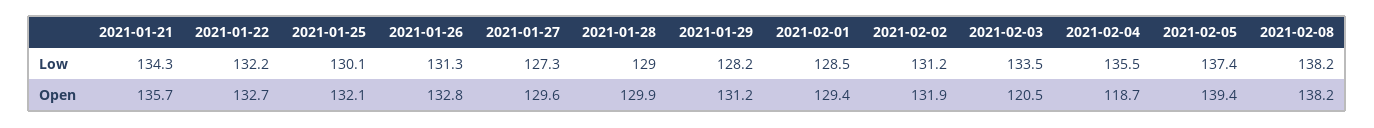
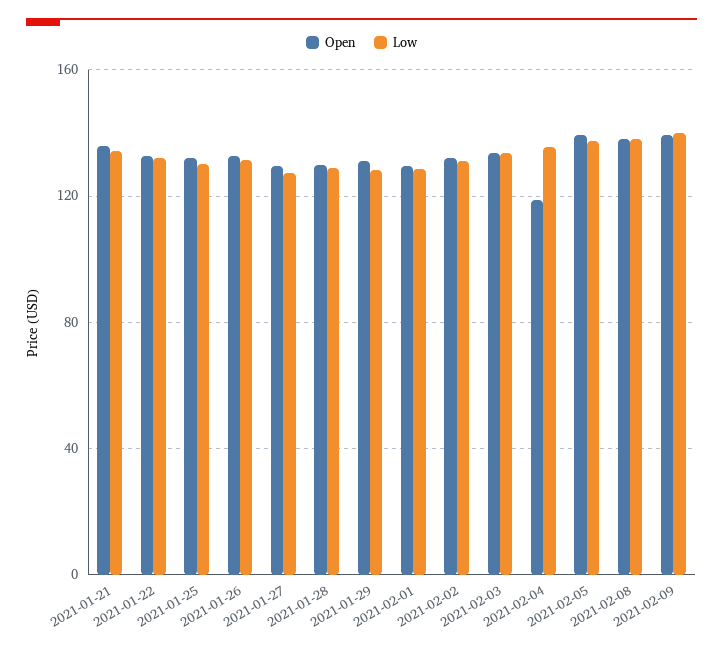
Open, 2021-02-03: 120.5 -> 135
Open, 2021-02-09: none -> 140
Low, 2021-02-09: none -> 140

